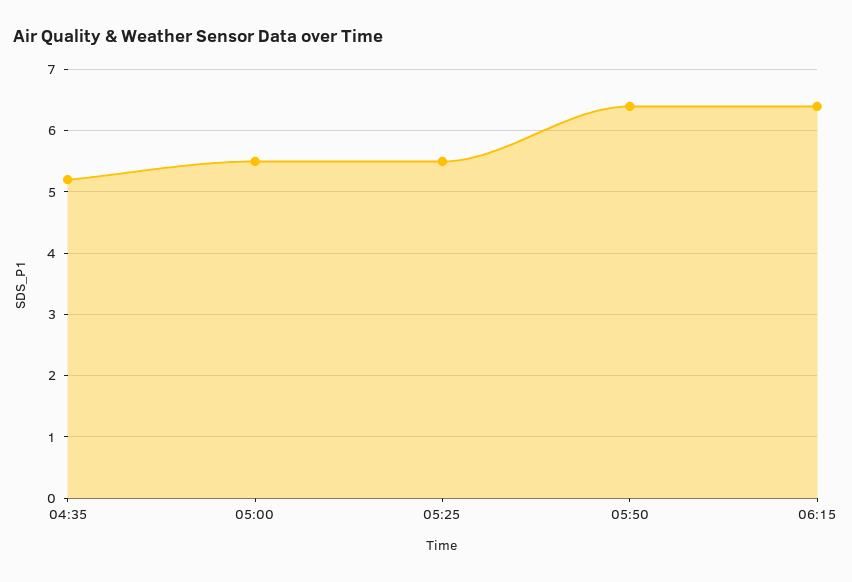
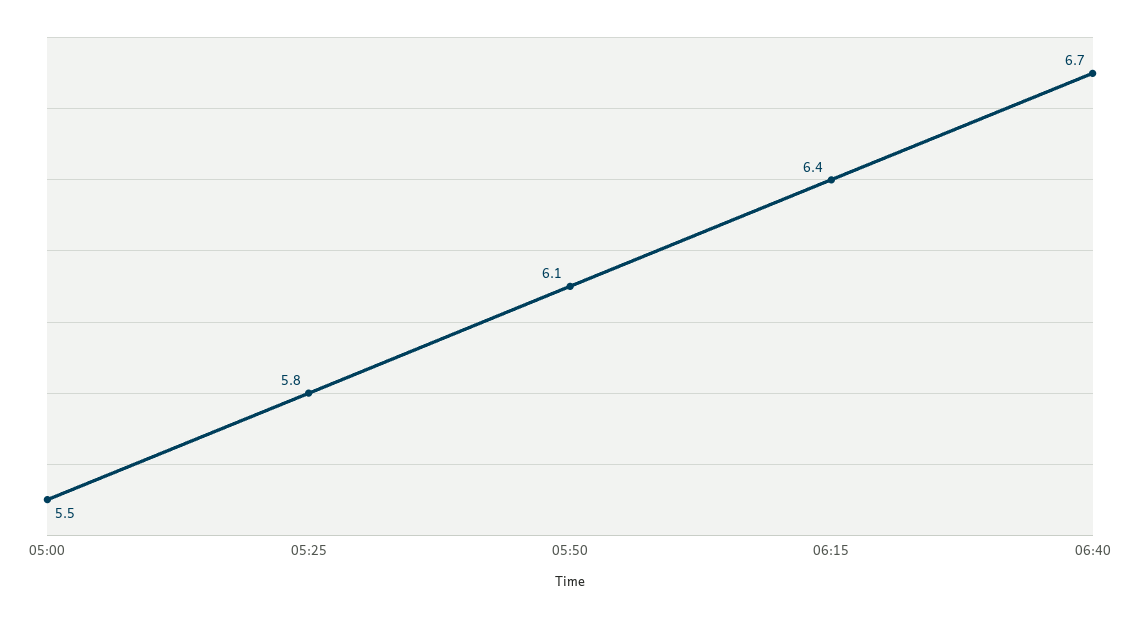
04:35: 5.2 -> none
05:25: 5.5 -> 5.8
05:50: 6.4 -> 6.1
06:40: none -> 6.7

